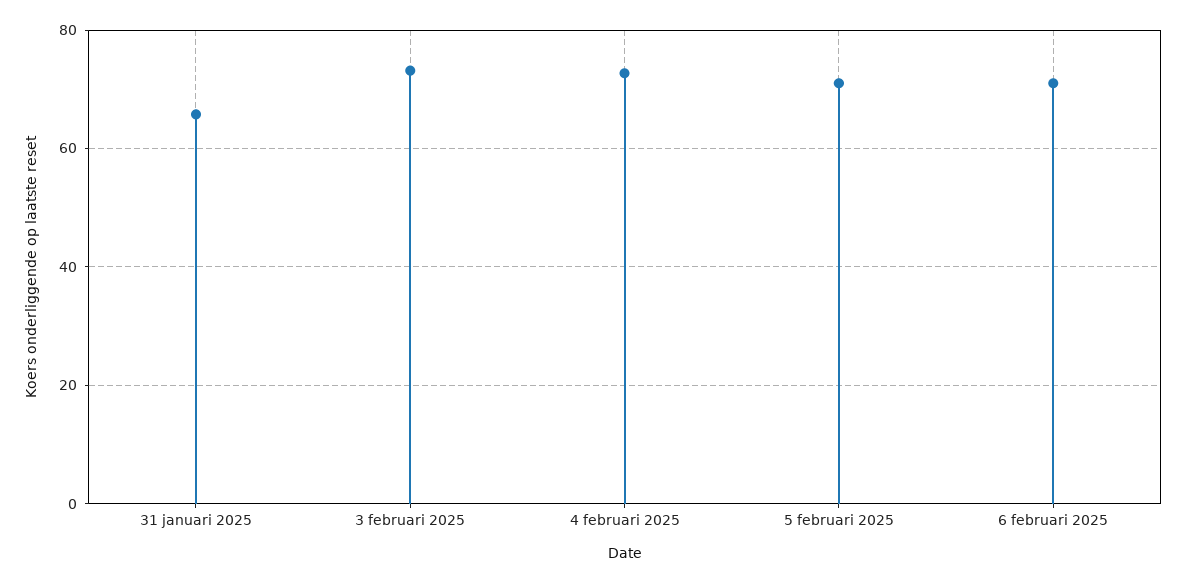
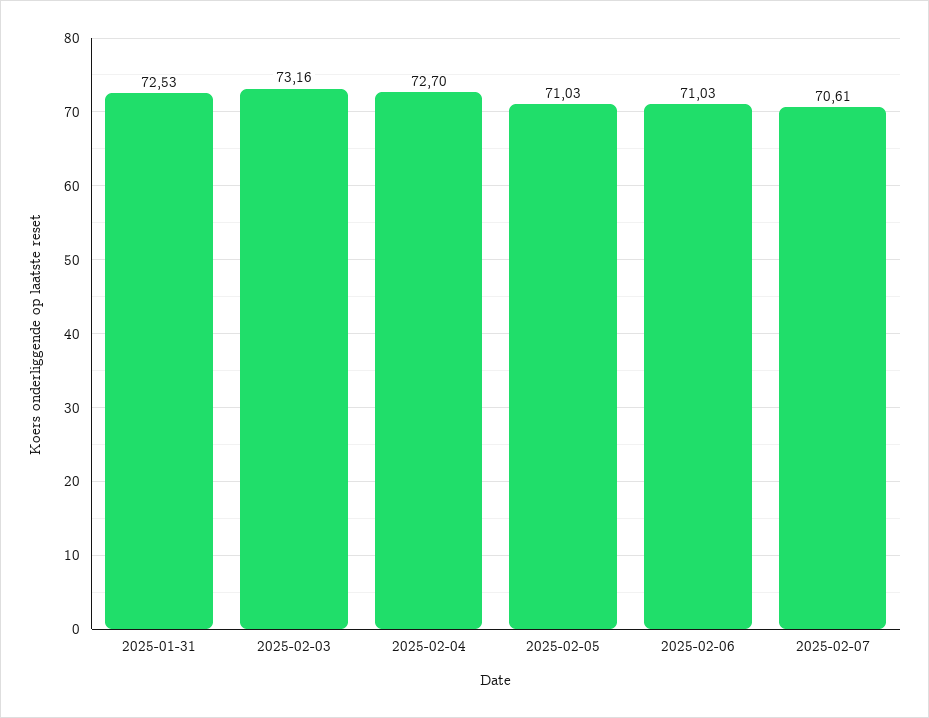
31 januari 2025: 66 -> 72.53
2025-02-07: none -> 70.61

